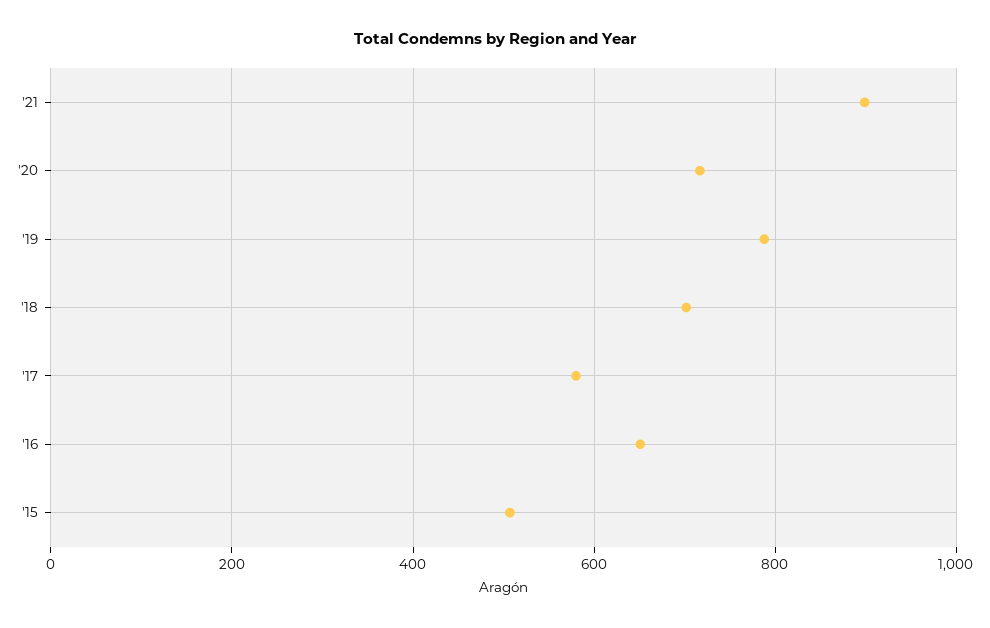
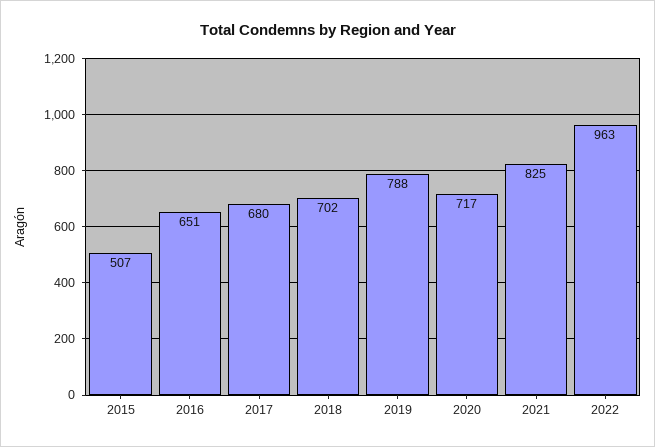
'21: 900 -> 825
'17: 580 -> 680
2022: none -> 963

